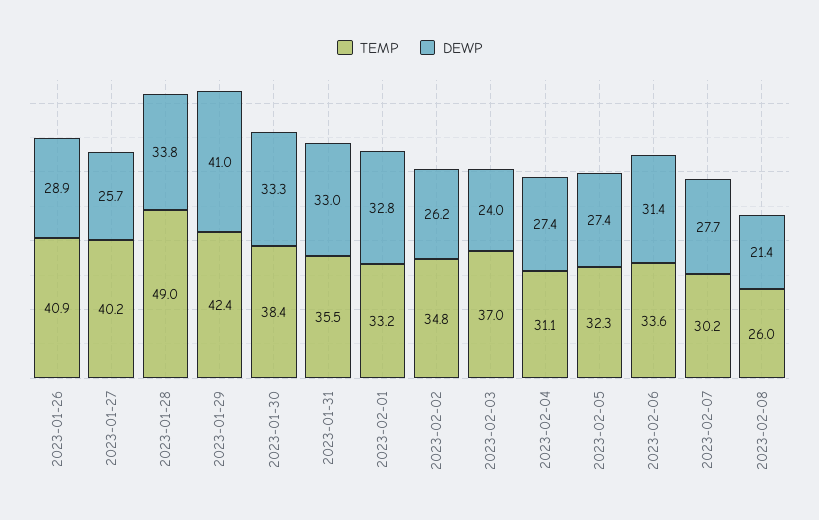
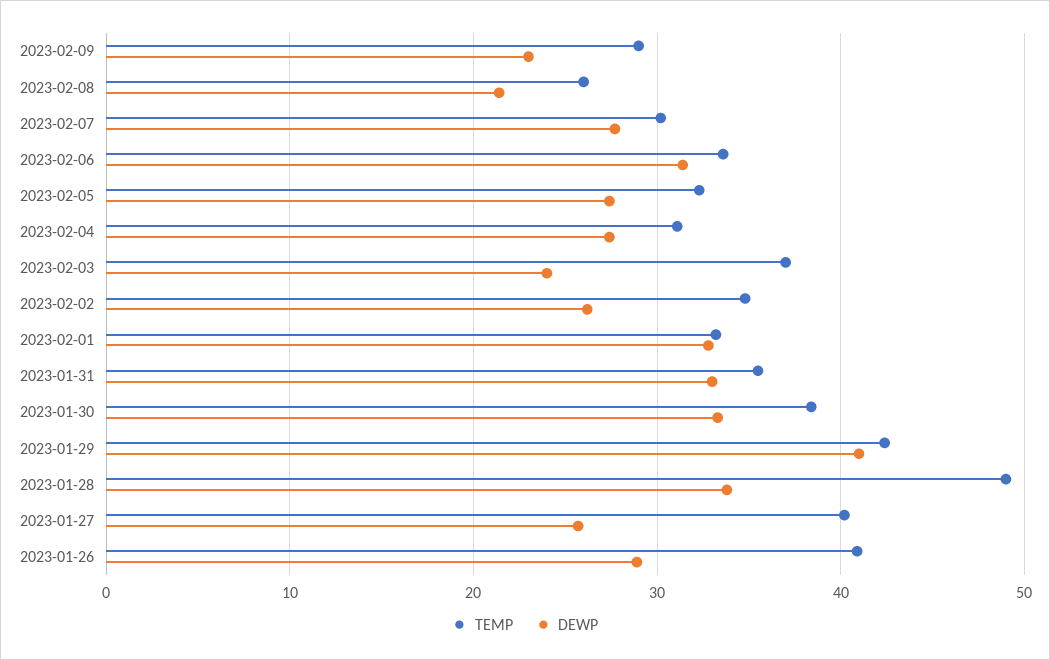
TEMP, 2023-02-09: none -> 29
DEWP, 2023-02-09: none -> 23

